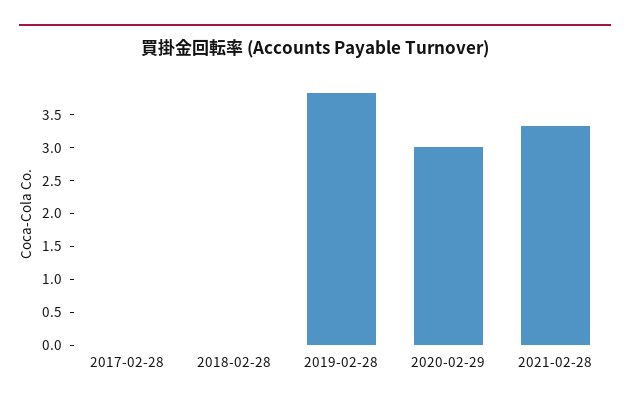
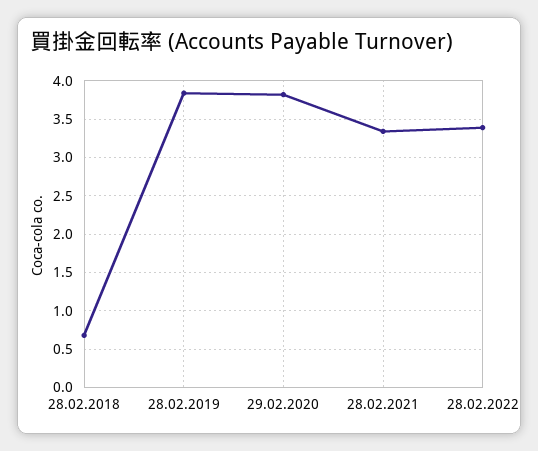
2017-02-28: 0 -> none
2018-02-28: 0 -> 0.7
2020-02-29: 3 -> 3.8
28.02.2022: none -> 3.4

